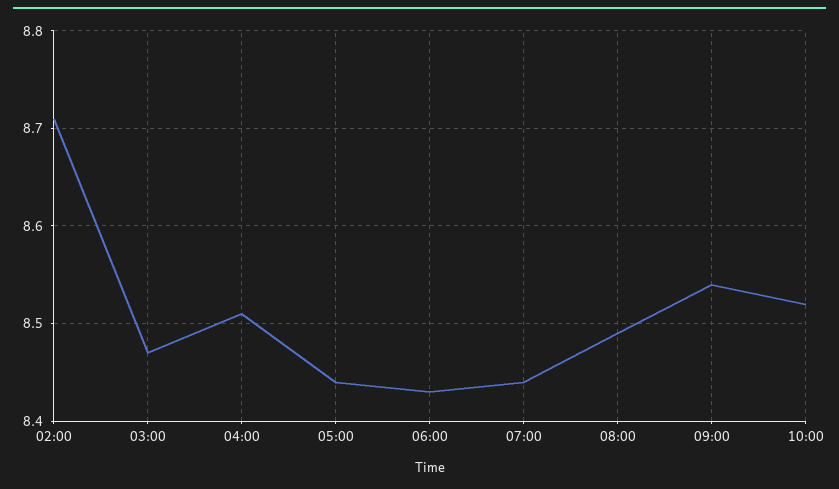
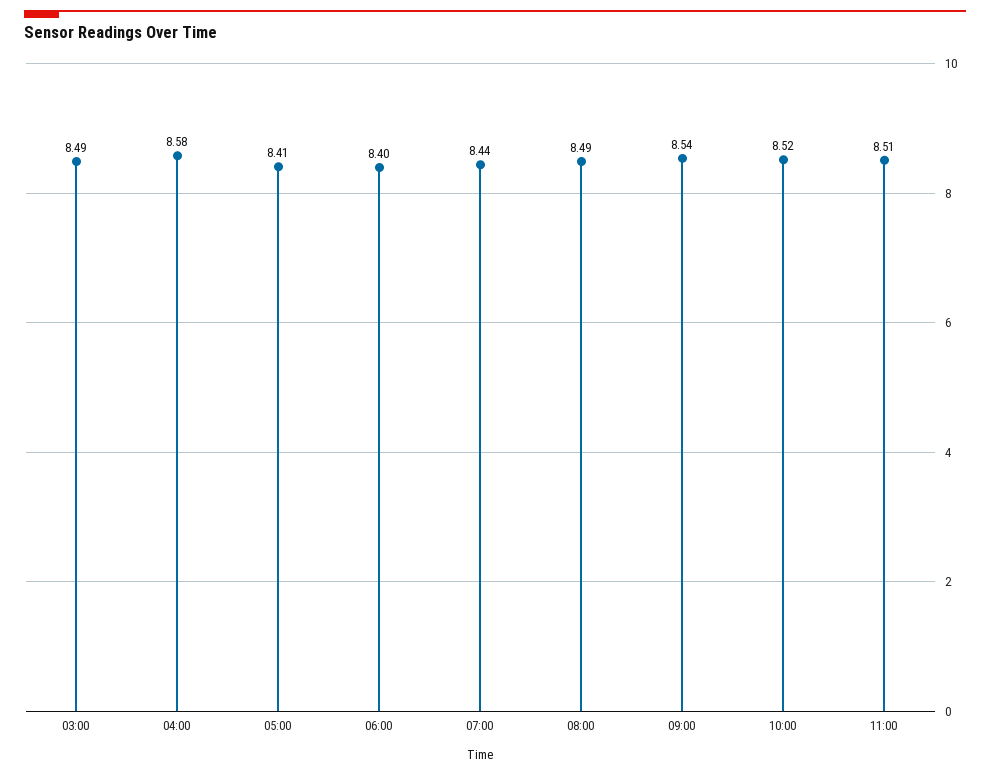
02:00: 8.71 -> none
03:00: 8.47 -> 8.49
04:00: 8.51 -> 8.58
05:00: 8.44 -> 8.41
06:00: 8.43 -> 8.4
11:00: none -> 8.51

